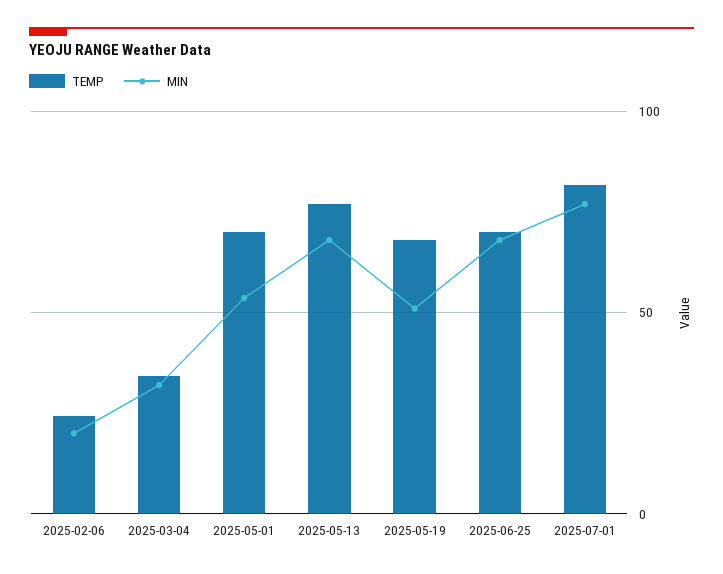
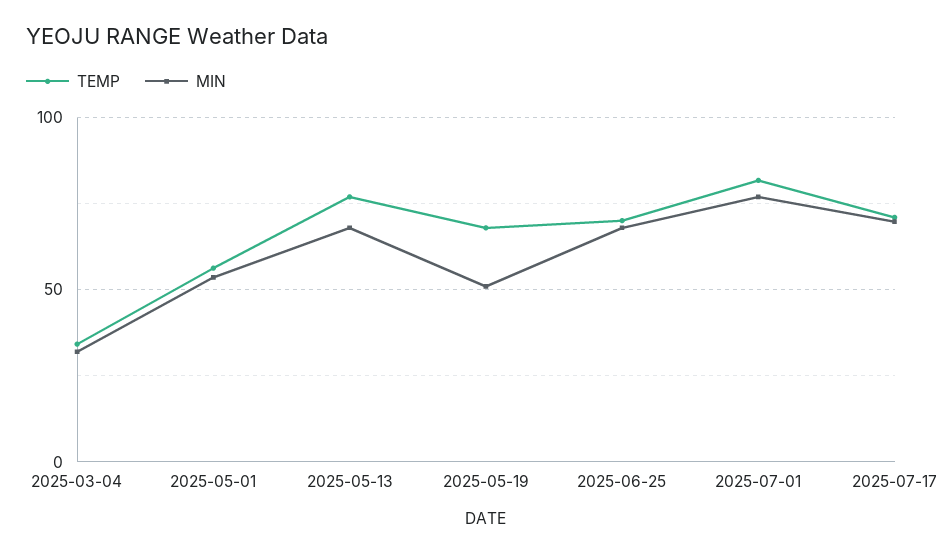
TEMP, 2025-02-06: 25 -> none
MIN, 2025-02-06: 20 -> none
TEMP, 2025-05-01: 70 -> 55
TEMP, 2025-07-17: none -> 70
MIN, 2025-07-17: none -> 70

